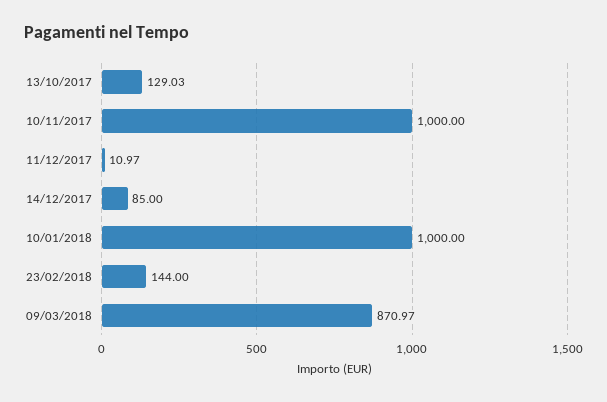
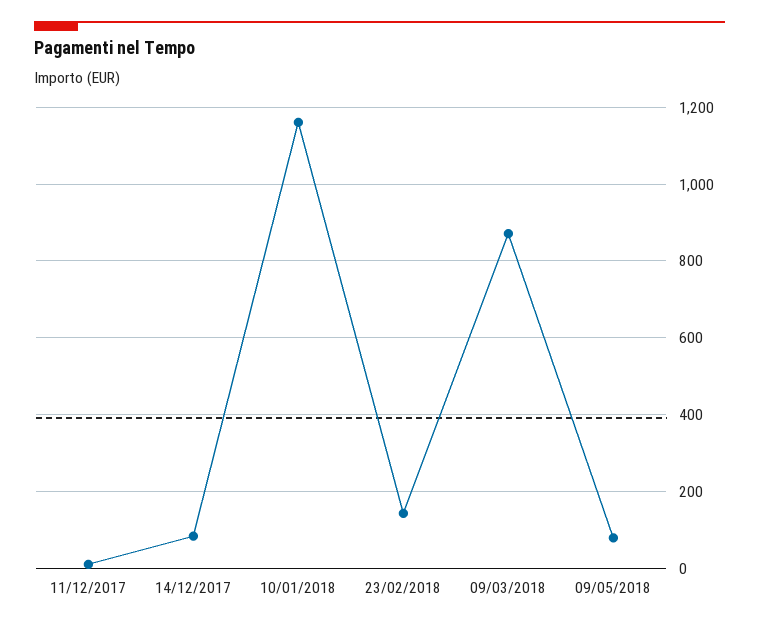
13/10/2017: 129.03 -> none
10/11/2017: 1000 -> none
10/01/2018: 1000 -> 1160
09/05/2018: none -> 80

